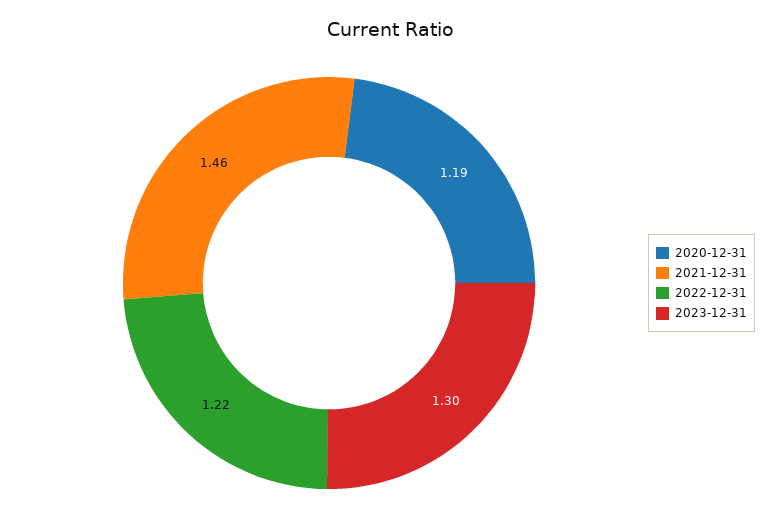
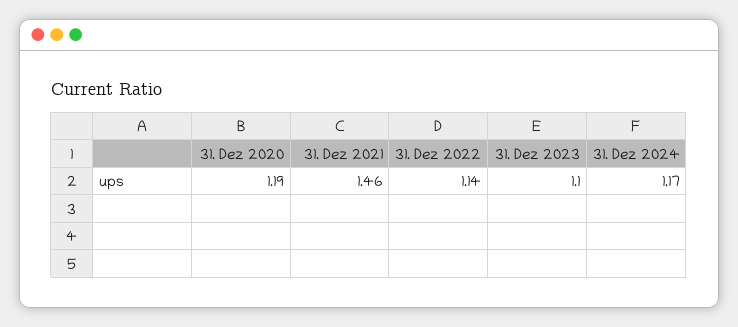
2022-12-31: 1.22 -> 1.14
2023-12-31: 1.3 -> 1.1
31. Dez 2024: none -> 1.17

